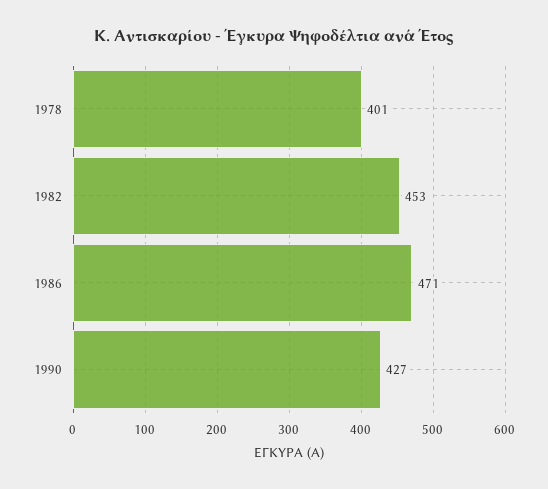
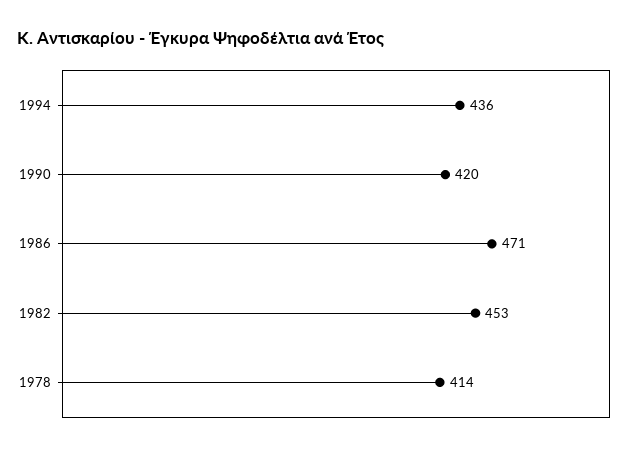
1978: 401 -> 414
1990: 427 -> 420
1994: none -> 436

